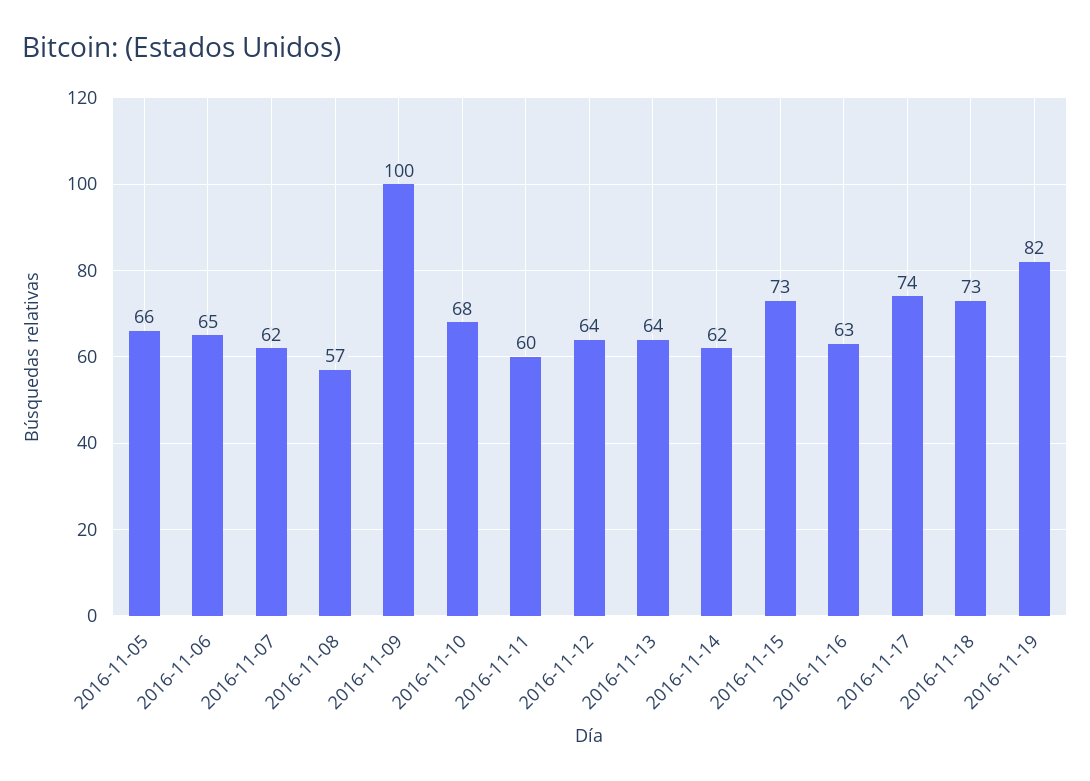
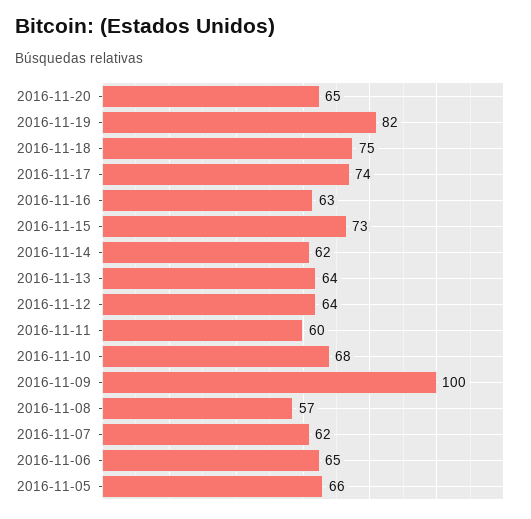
2016-11-18: 73 -> 75
2016-11-20: none -> 65

